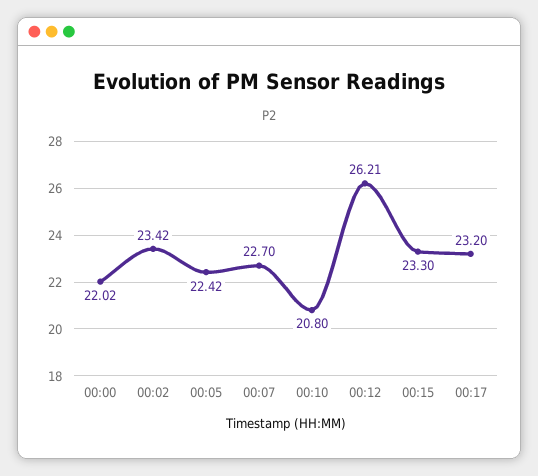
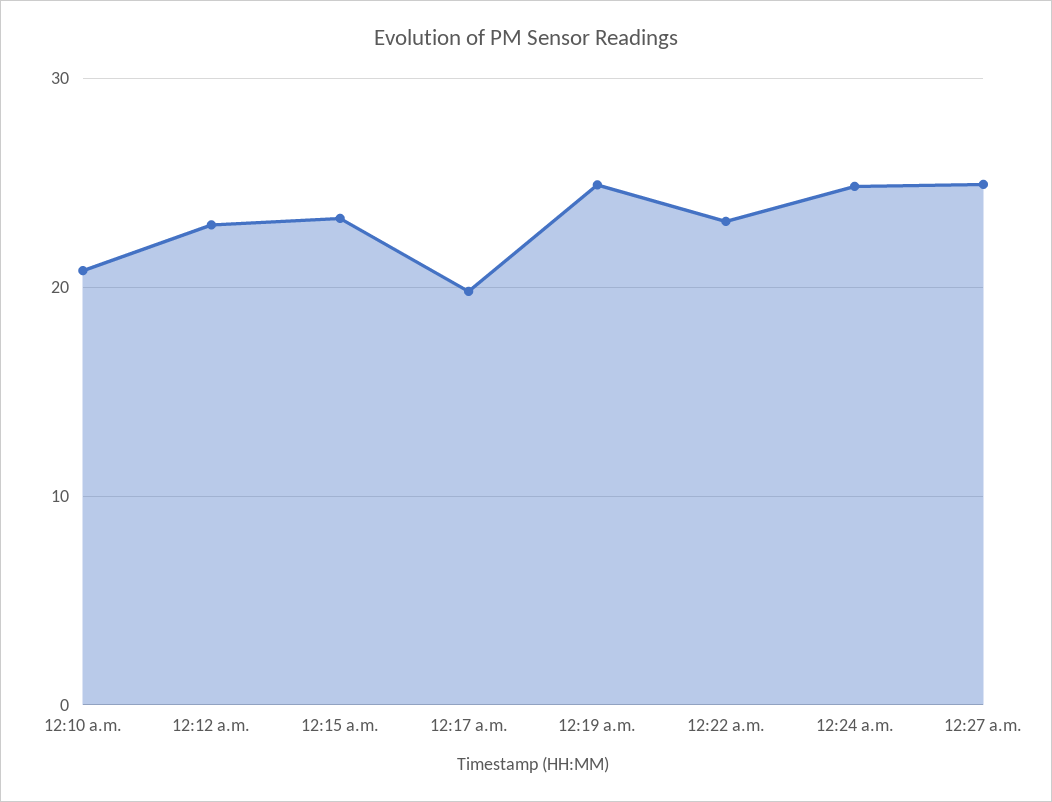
00:00: 22.02 -> none
00:02: 23.42 -> none
00:05: 22.42 -> none
00:07: 22.7 -> none
00:12: 26.21 -> 23
00:17: 23.2 -> 20
12:19 a.m.: none -> 25
12:22 a.m.: none -> 23
12:24 a.m.: none -> 25
12:27 a.m.: none -> 25

